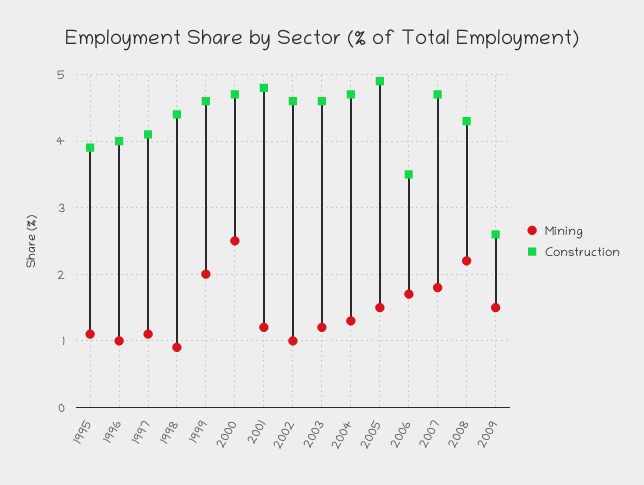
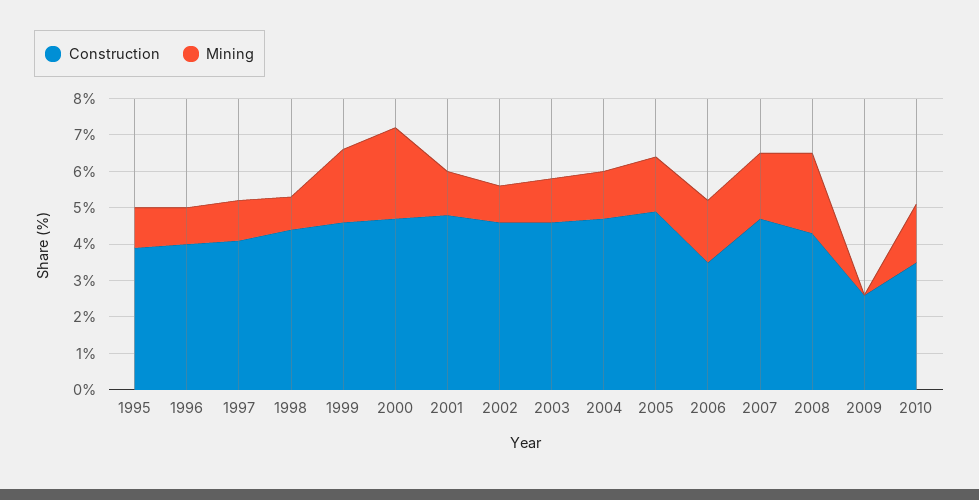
Mining, 2009: 1.5 -> 0
Construction, 2010: none -> 3.5
Mining, 2010: none -> 1.5

